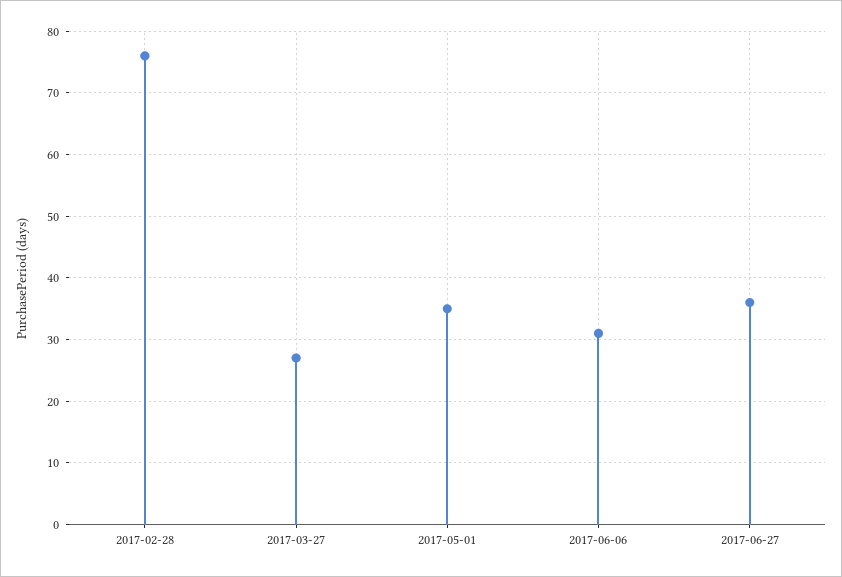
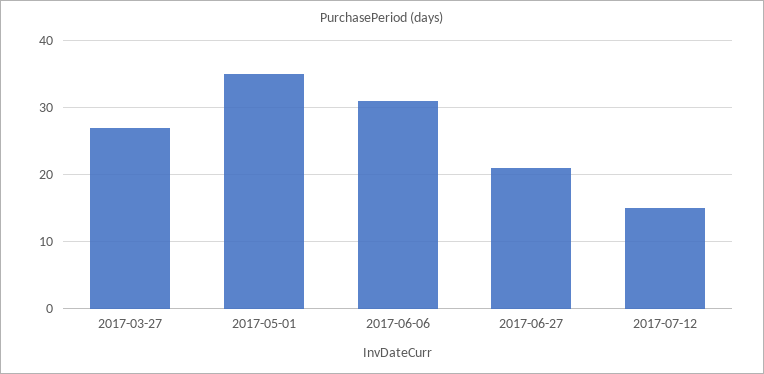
2017-02-28: 76 -> none
2017-06-27: 36 -> 21
2017-07-12: none -> 15

